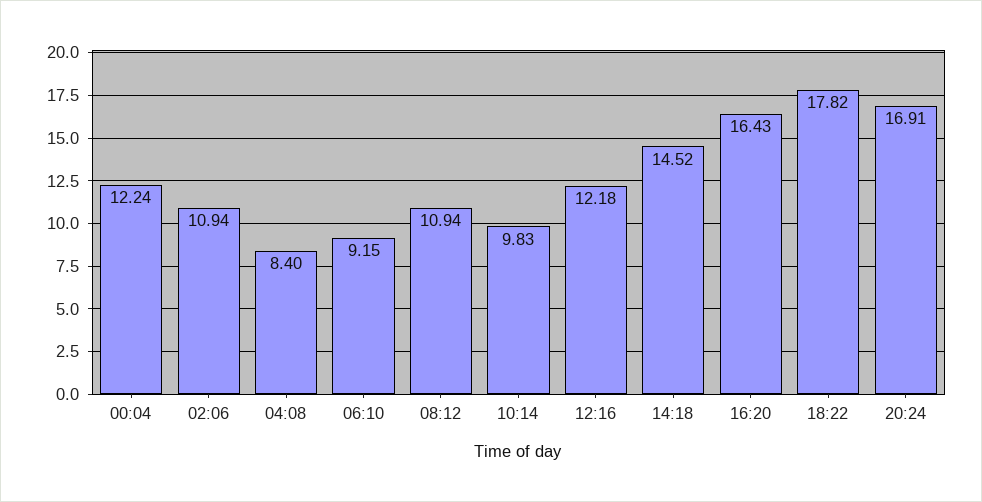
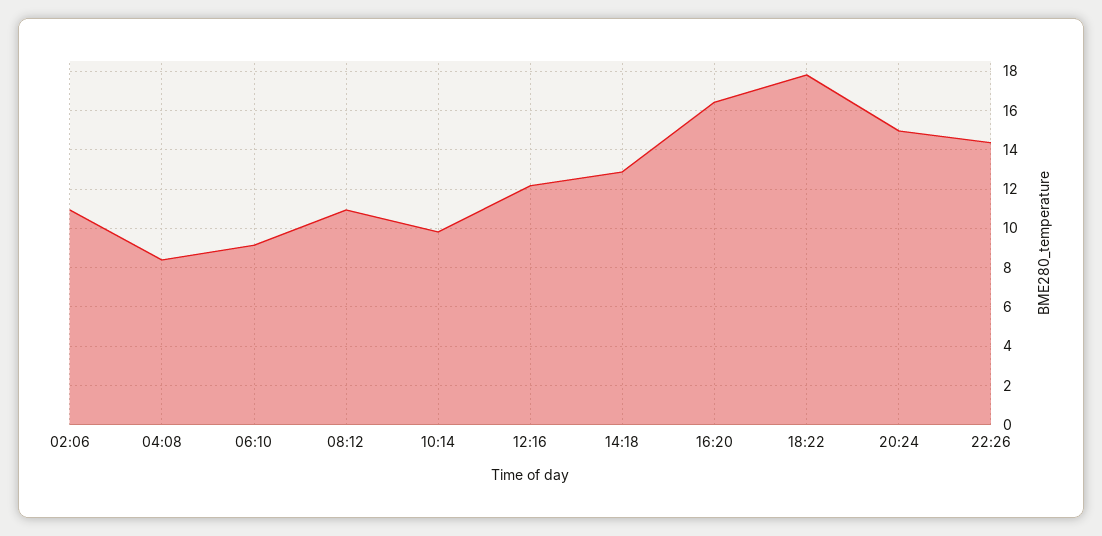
00:04: 12.24 -> none
14:18: 14.52 -> 13
20:24: 16.91 -> 15
22:26: none -> 14.5

